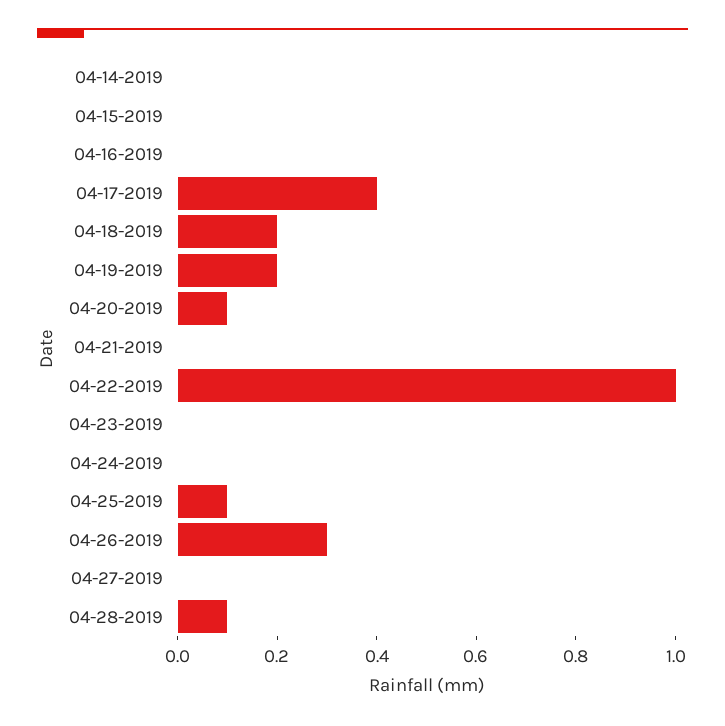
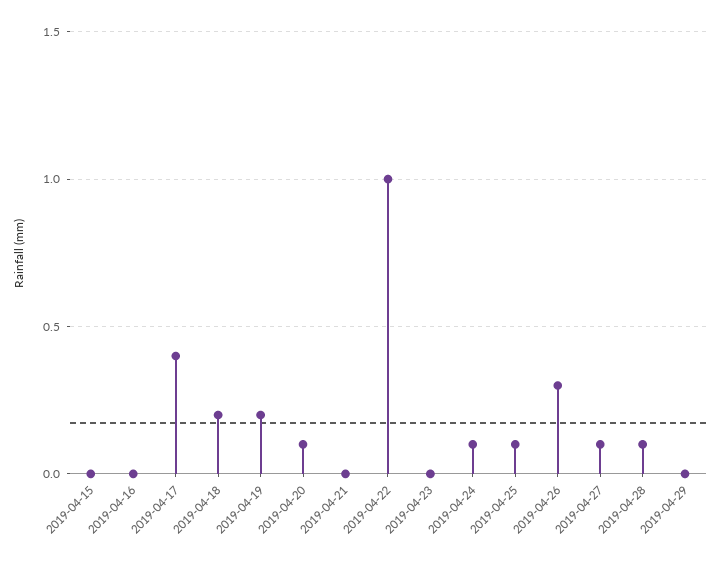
04-14-2019: 0 -> none
04-24-2019: 0 -> 0.1
04-27-2019: 0 -> 0.1
2019-04-29: none -> 0

